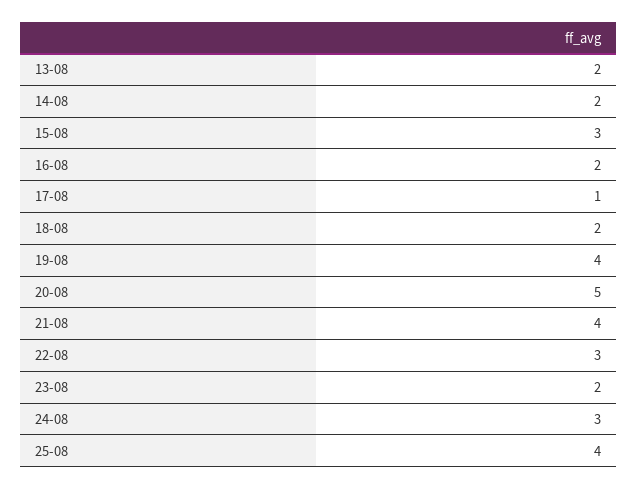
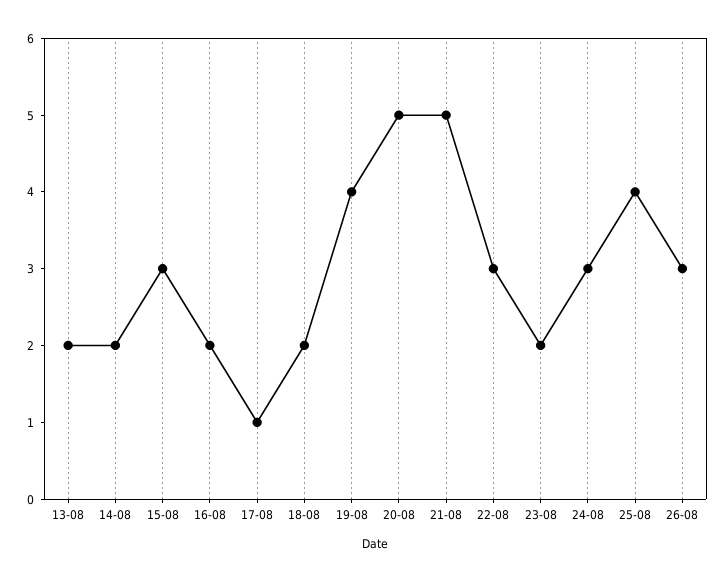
21-08: 4 -> 5
26-08: none -> 3

